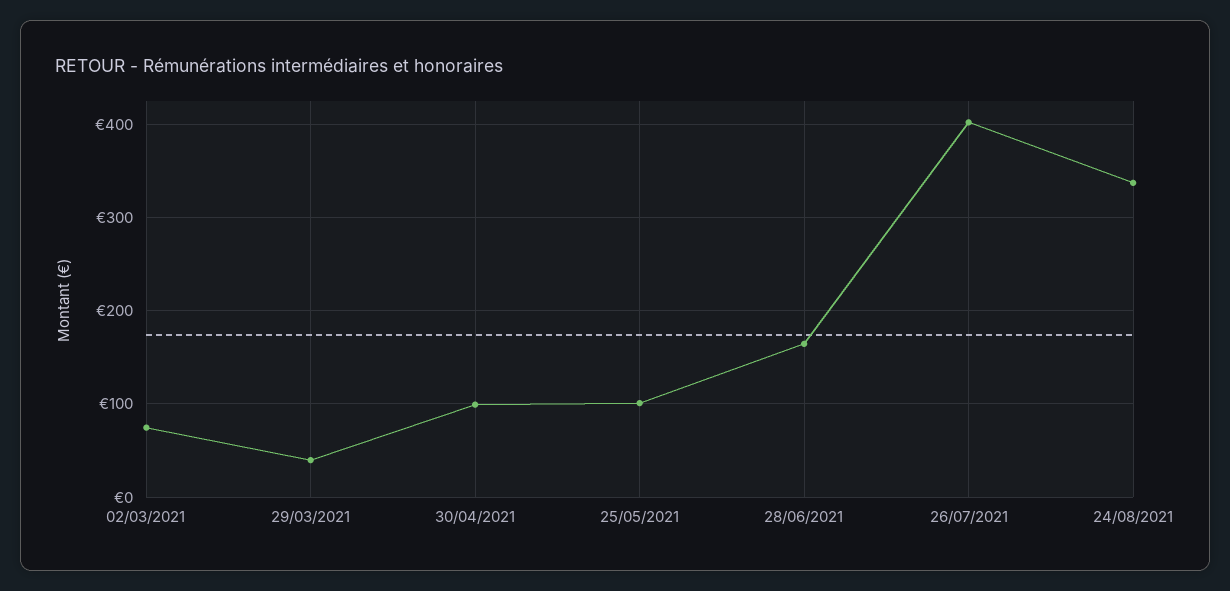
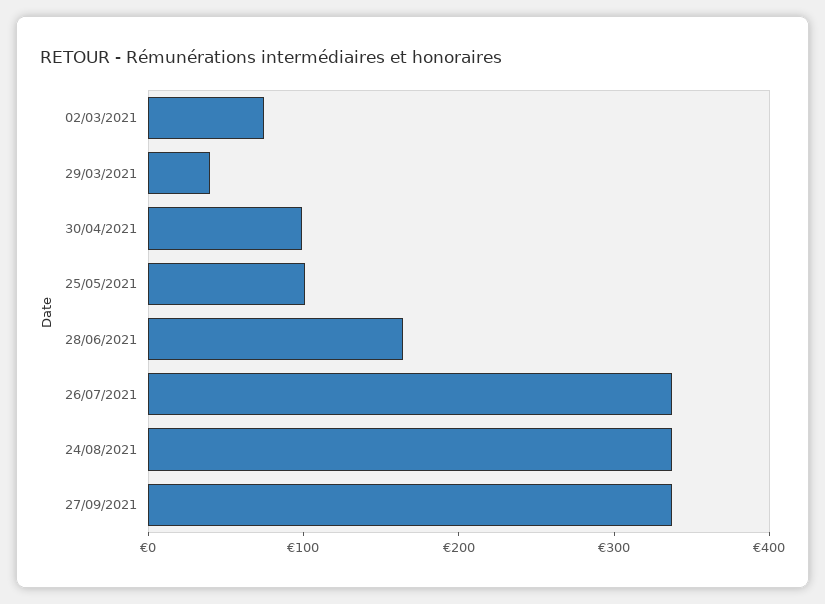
26/07/2021: 400 -> 340
27/09/2021: none -> 340

